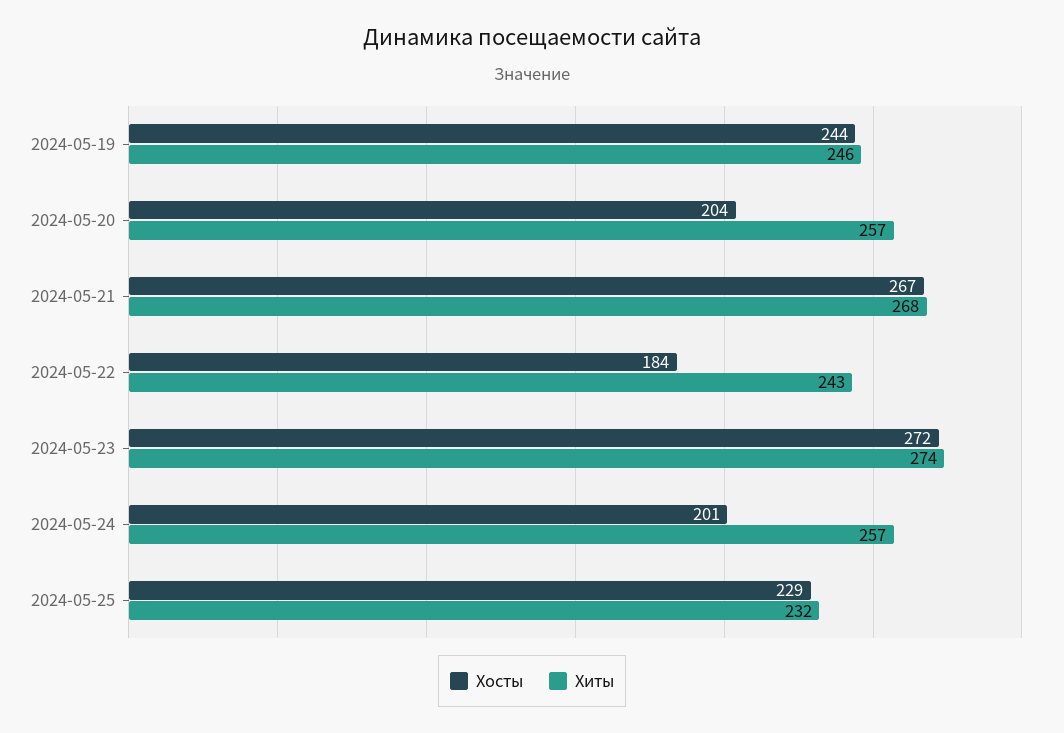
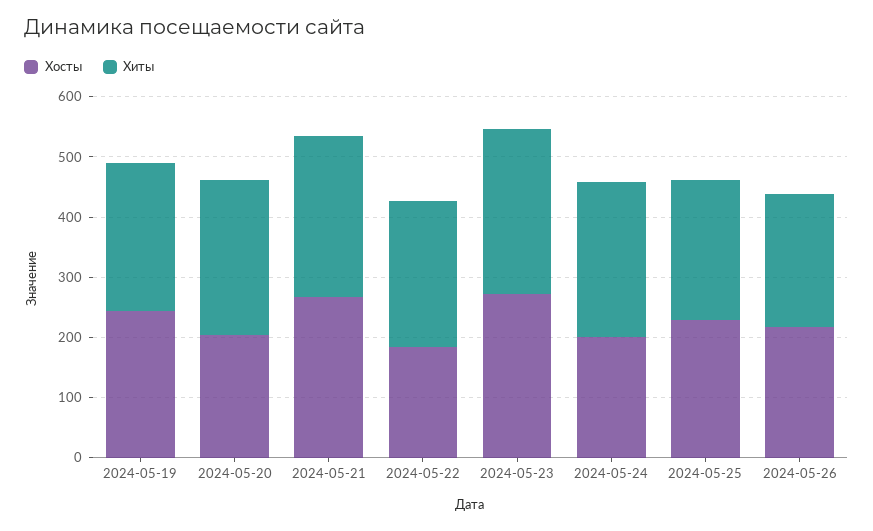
Хосты, 2024-05-26: none -> 220
Хиты, 2024-05-26: none -> 220

